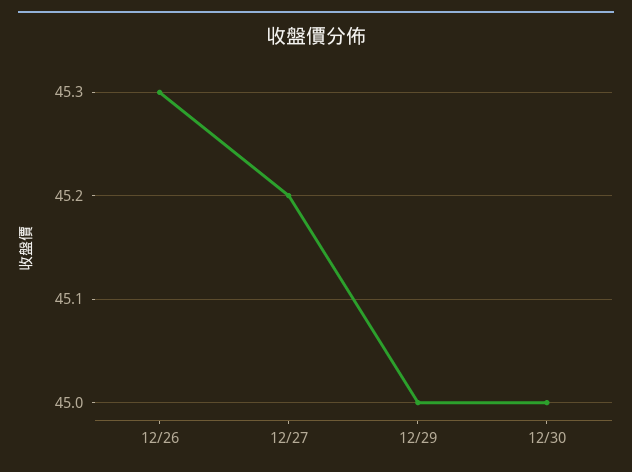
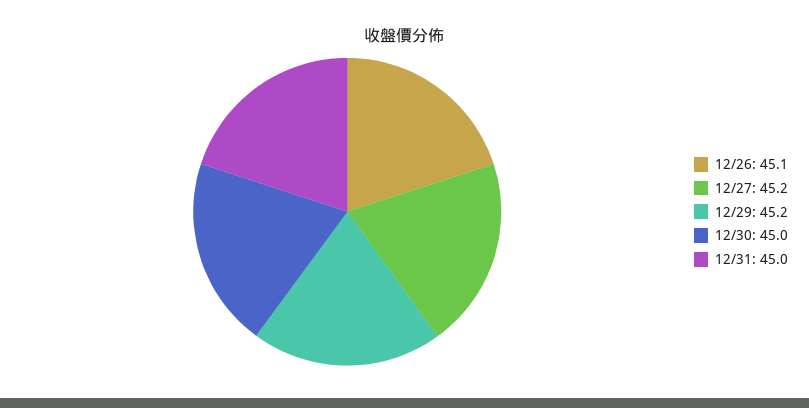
12/26: 45.3 -> 45.1
12/29: 45 -> 45.2
12/31: none -> 45

